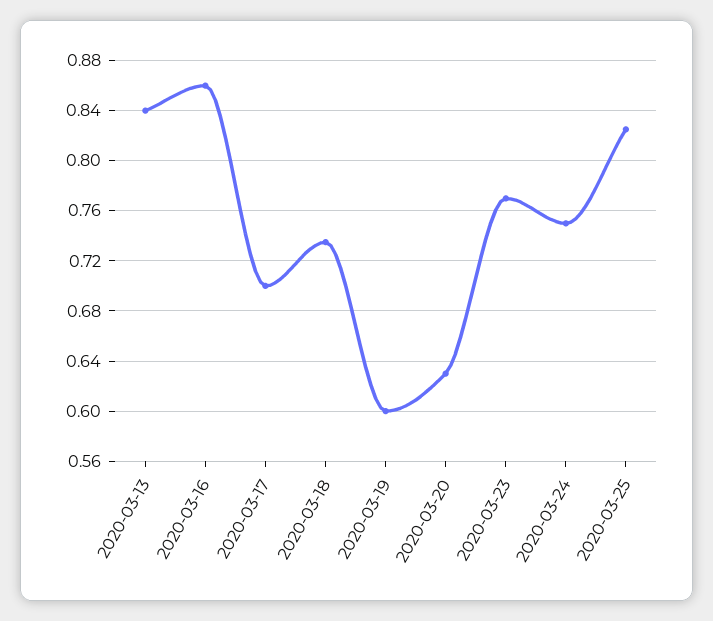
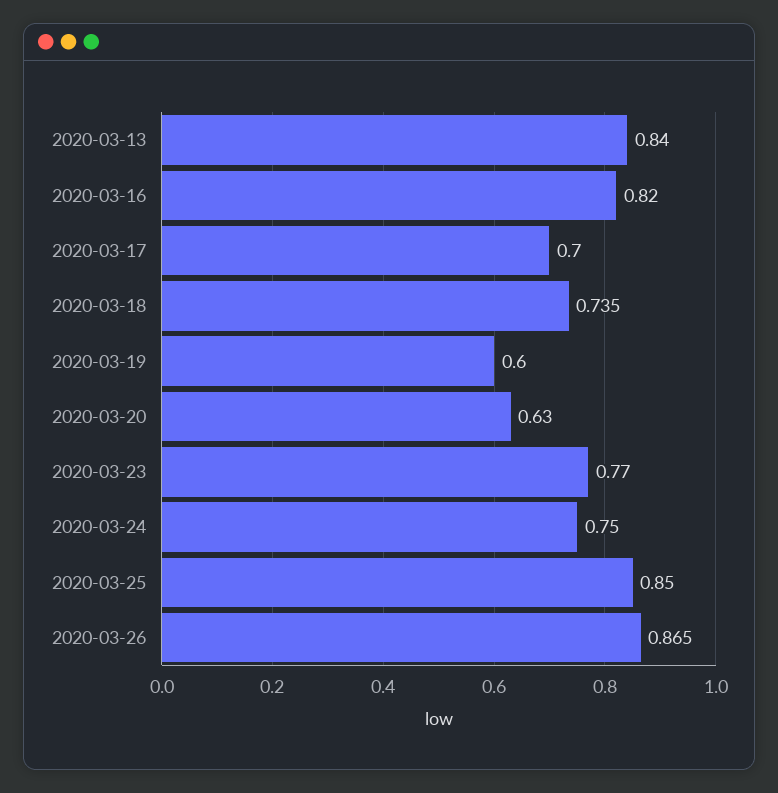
2020-03-16: 0.86 -> 0.82
2020-03-25: 0.825 -> 0.85
2020-03-26: none -> 0.865

